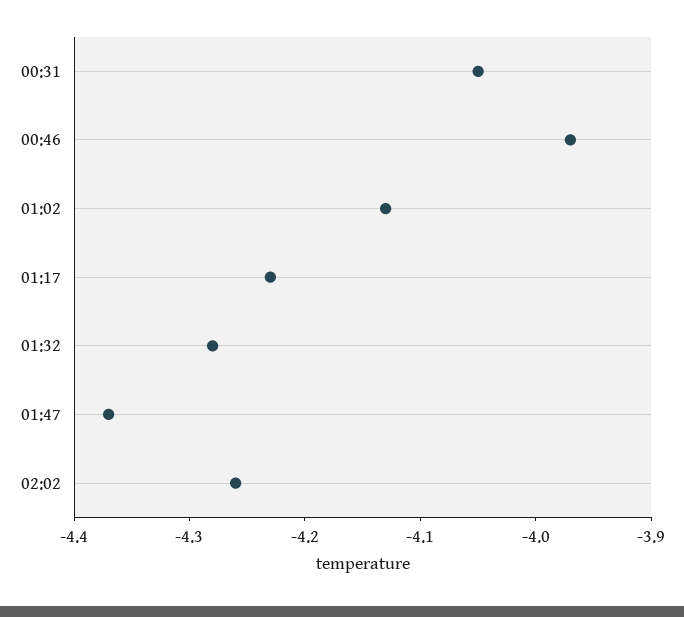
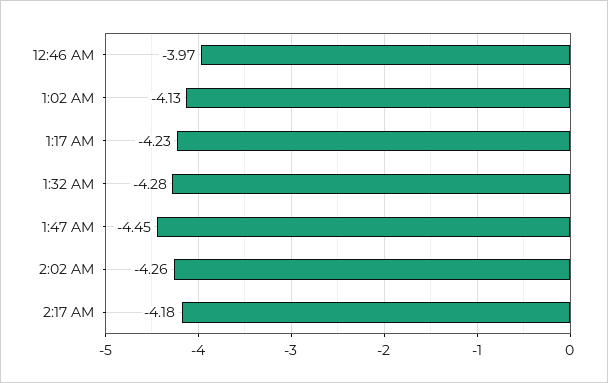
00:31: -4.05 -> none
01:47: -4.37 -> -4.45
2:17 AM: none -> -4.18

